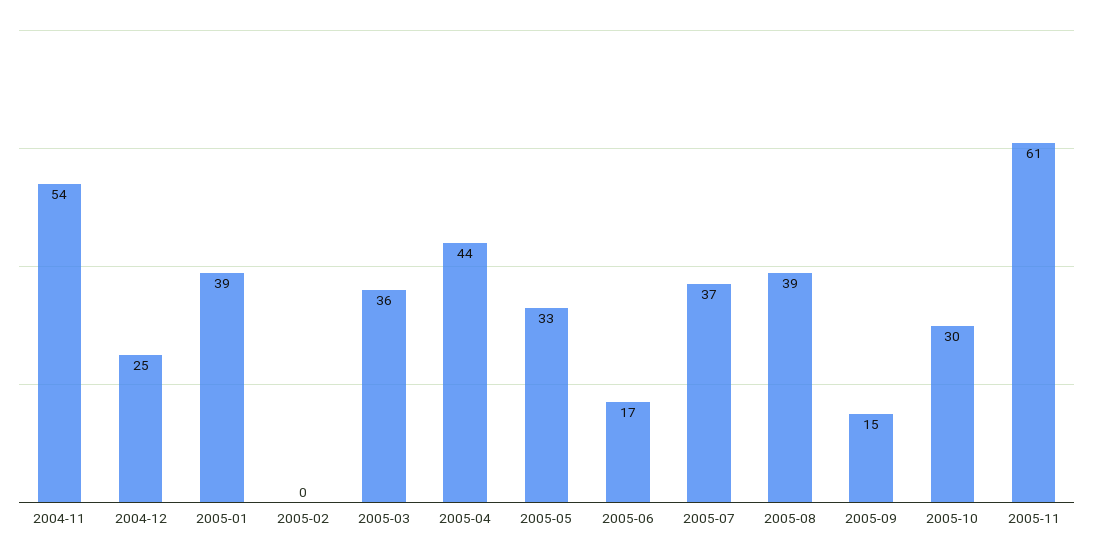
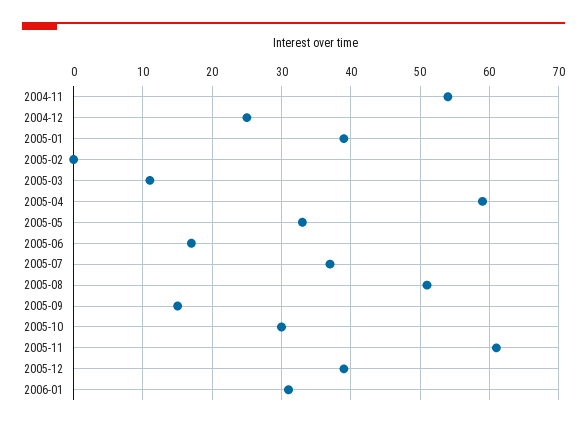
2005-03: 36 -> 11
2005-04: 44 -> 59
2005-08: 39 -> 51
2005-12: none -> 39
2006-01: none -> 31

